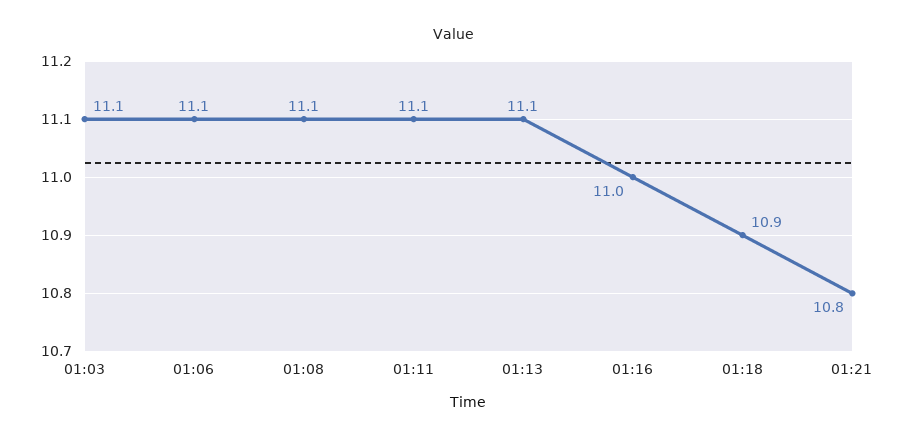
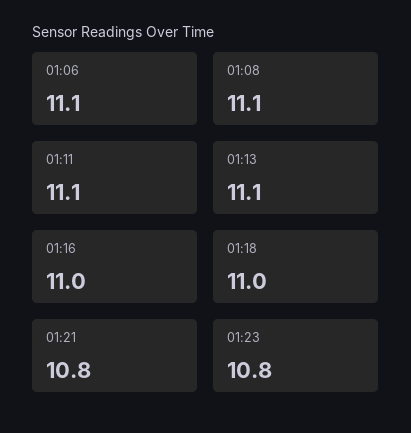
01:03: 11.1 -> none
01:18: 10.9 -> 11
01:23: none -> 10.8

